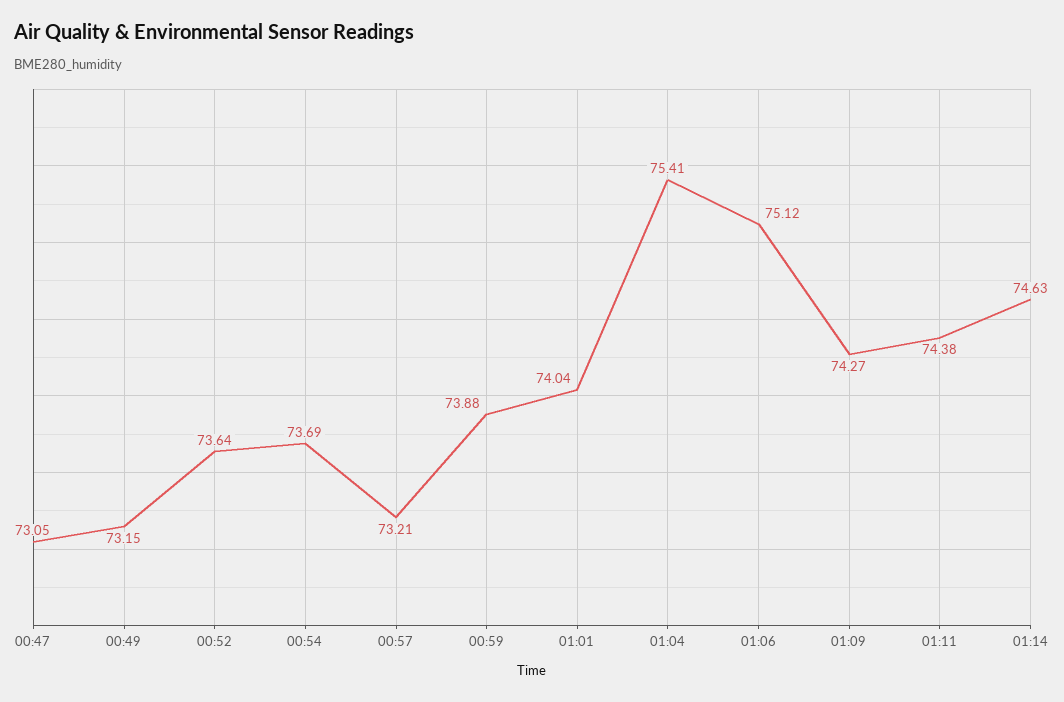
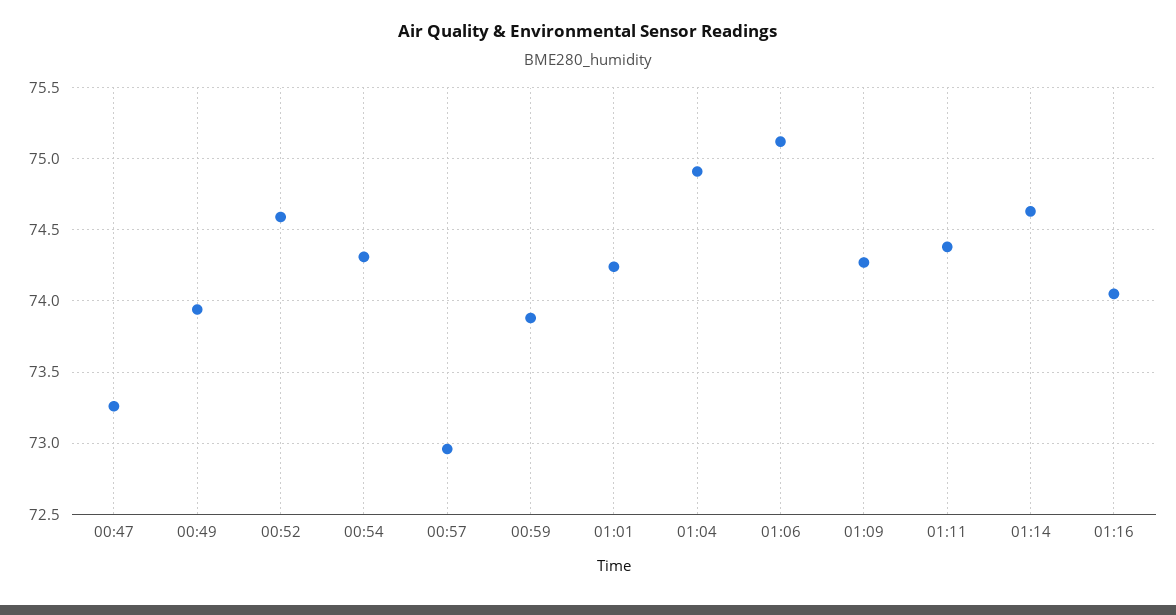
00:47: 73.05 -> 73.25
00:49: 73.15 -> 73.95
00:52: 73.64 -> 74.6
00:54: 73.69 -> 74.3
00:57: 73.21 -> 72.95
01:01: 74.04 -> 74.25
01:04: 75.41 -> 74.9
01:16: none -> 74.05

